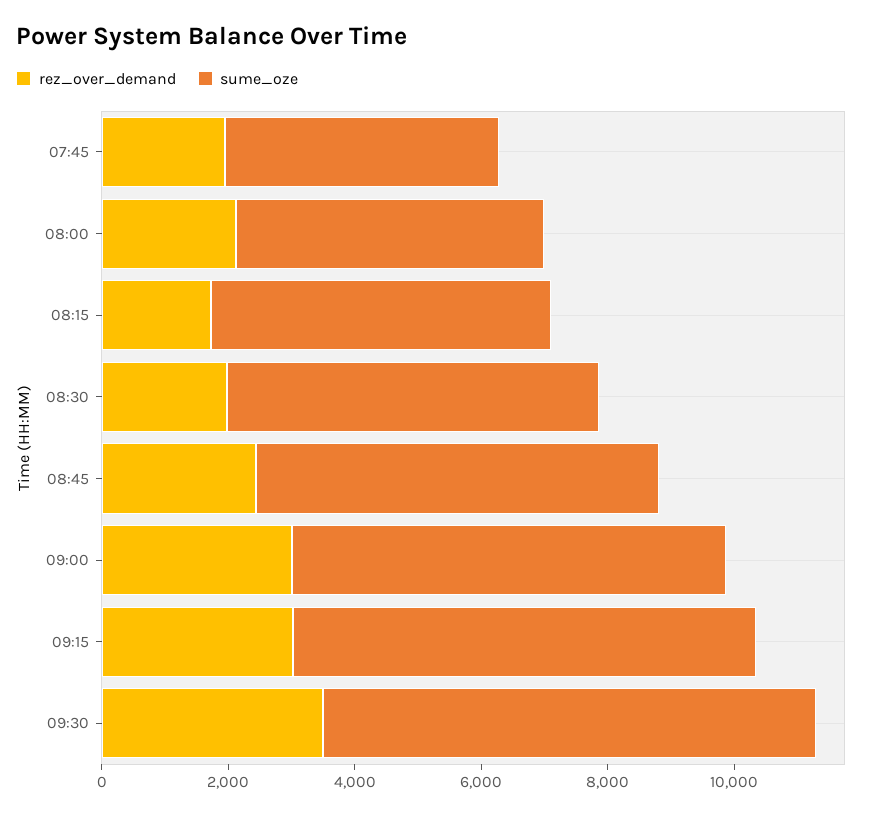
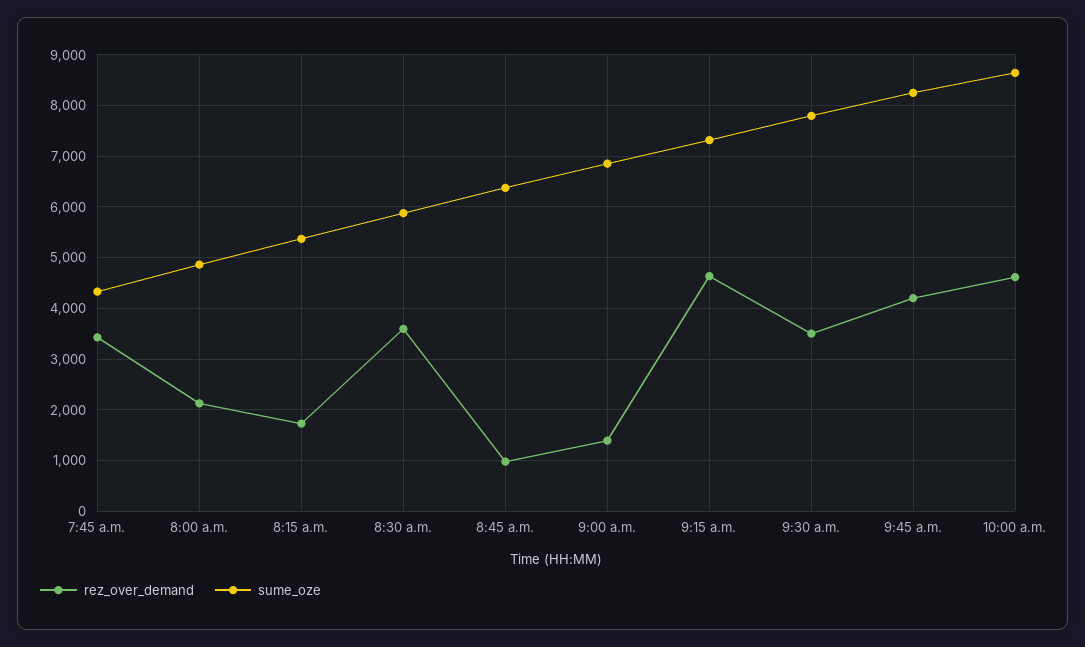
rez_over_demand, 07:45: 2000 -> 3400
rez_over_demand, 08:30: 2000 -> 3600
rez_over_demand, 08:45: 2500 -> 1000
rez_over_demand, 09:00: 3000 -> 1400
rez_over_demand, 09:15: 3000 -> 4600
rez_over_demand, 9:45 a.m.: none -> 4200
sume_oze, 9:45 a.m.: none -> 8200
rez_over_demand, 10:00 a.m.: none -> 4600
sume_oze, 10:00 a.m.: none -> 8600

